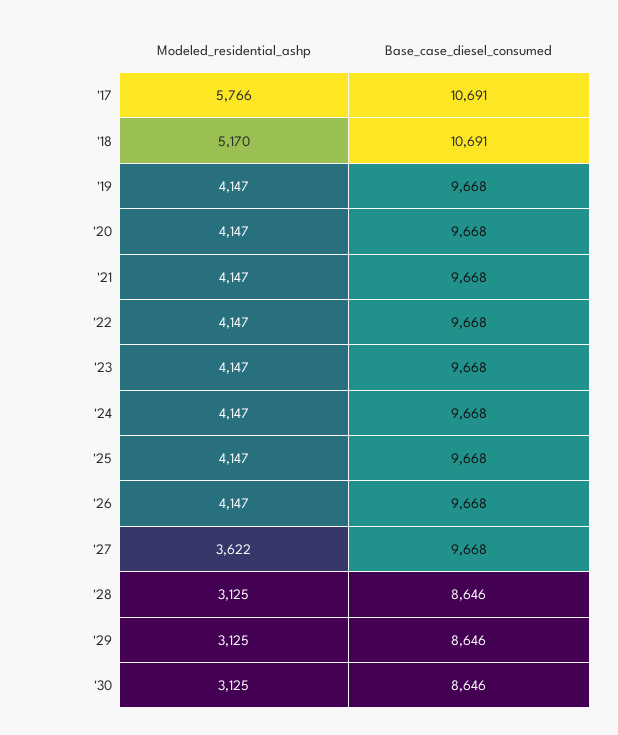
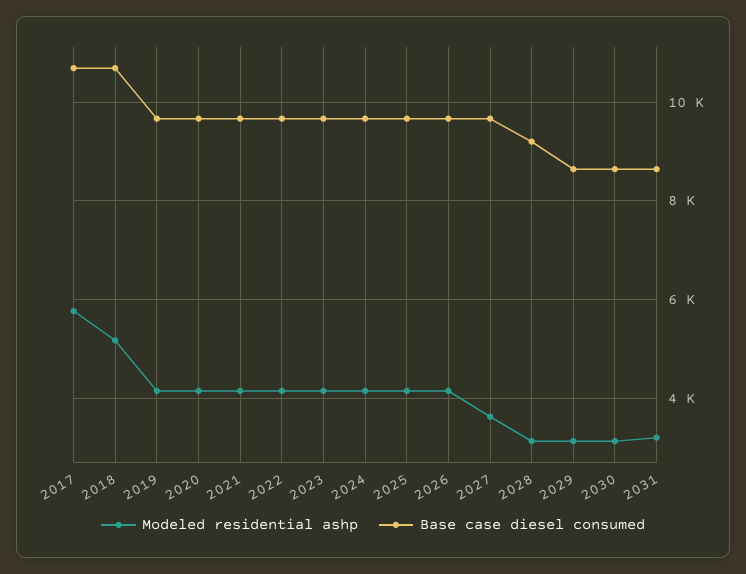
Base_case_diesel_consumed, '28: 8646 -> 9200
Modeled_residential_ashp, 2031: none -> 3200
Base_case_diesel_consumed, 2031: none -> 8600

